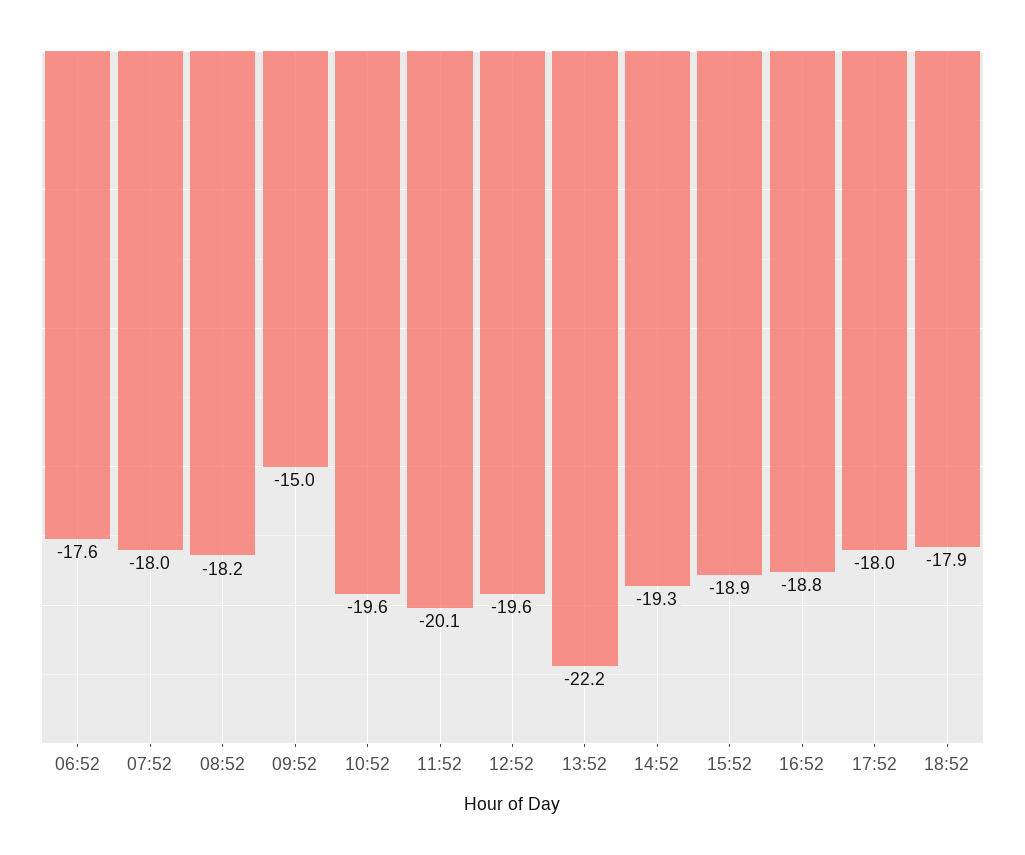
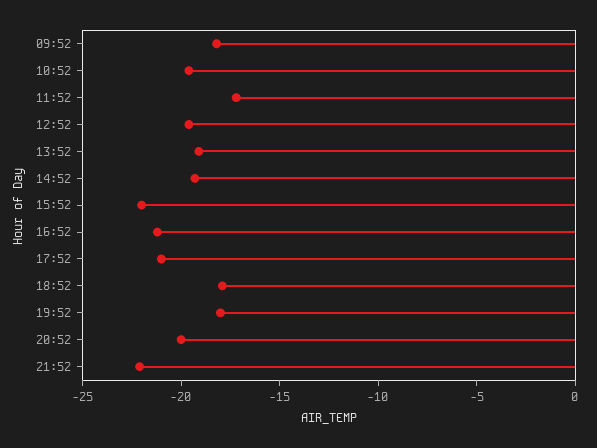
06:52: -17.6 -> none
07:52: -18 -> none
08:52: -18.2 -> none
09:52: -15 -> -18
11:52: -20.1 -> -17
13:52: -22.2 -> -19
15:52: -18.9 -> -22
16:52: -18.8 -> -21
17:52: -18 -> -21
19:52: none -> -18
20:52: none -> -20
21:52: none -> -22

